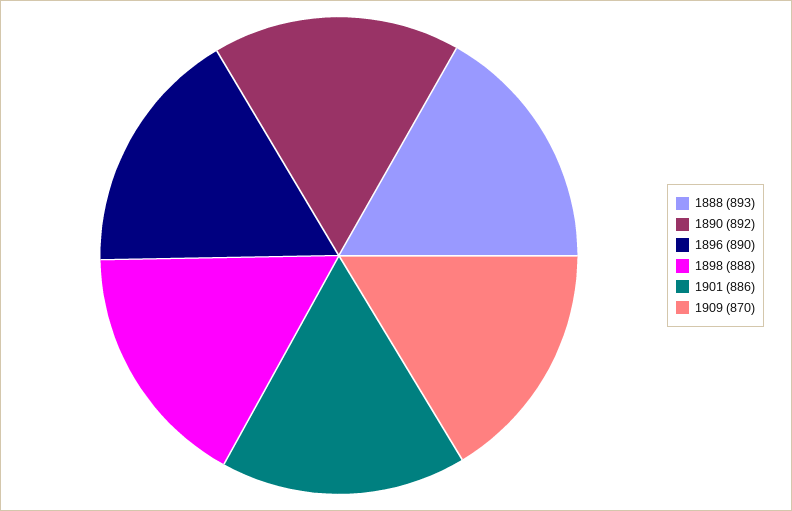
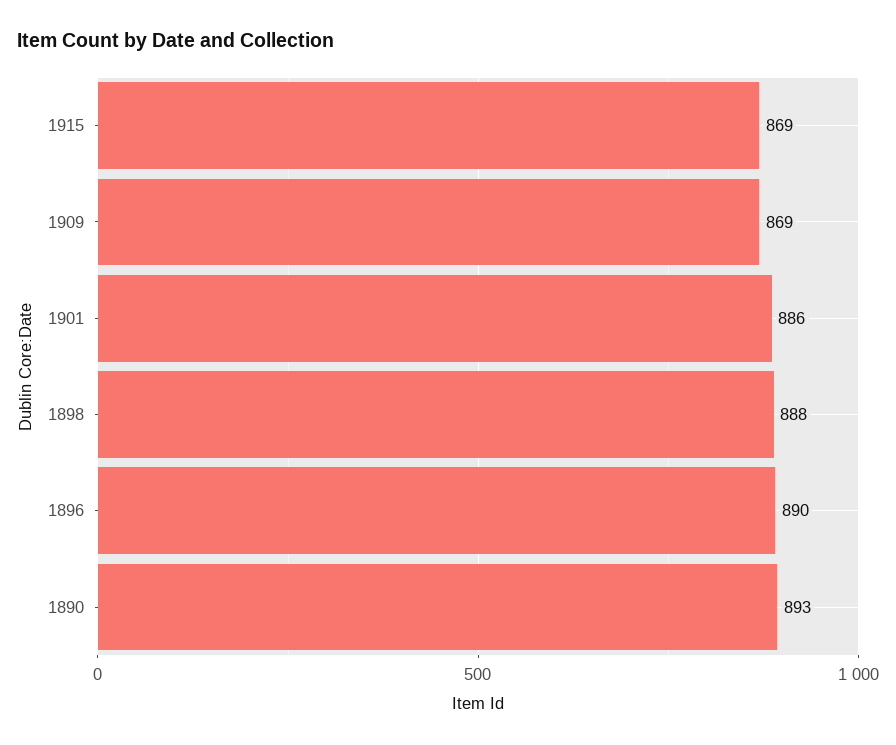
1888: 893 -> none
1890: 892 -> 893
1909: 870 -> 869
1915: none -> 869

